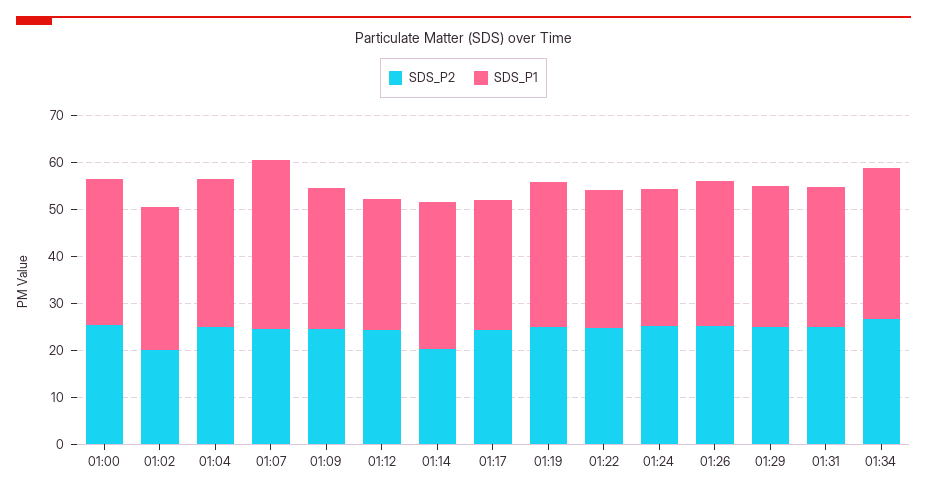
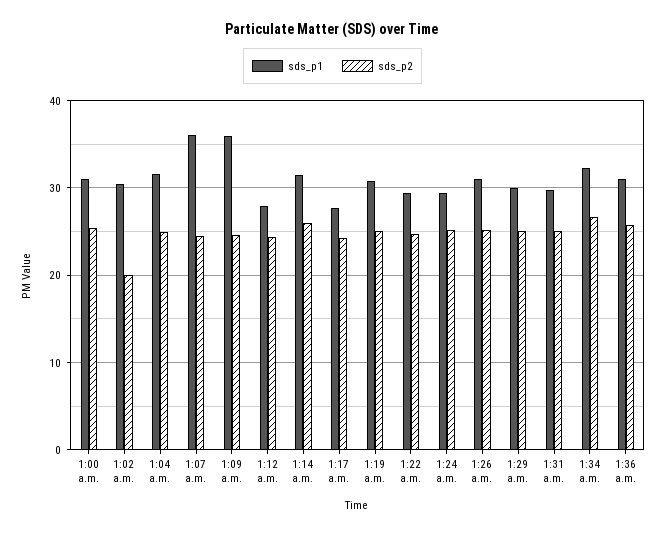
SDS_P1, 01:09: 30 -> 36
SDS_P2, 01:14: 20 -> 26
SDS_P1, 1:36 a.m.: none -> 31
SDS_P2, 1:36 a.m.: none -> 26

